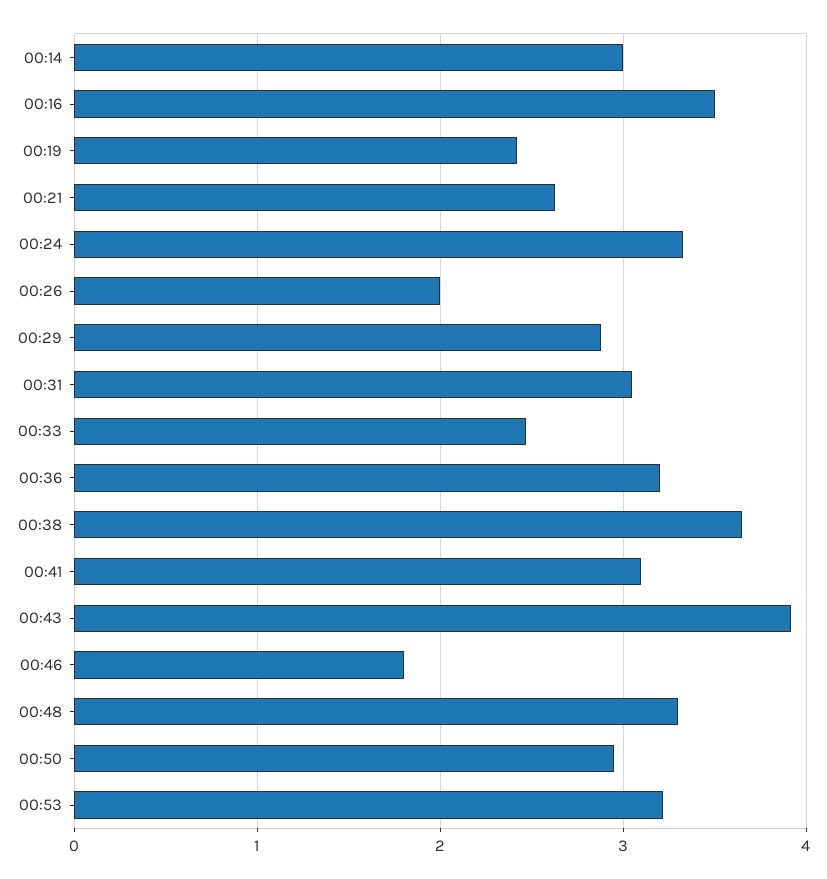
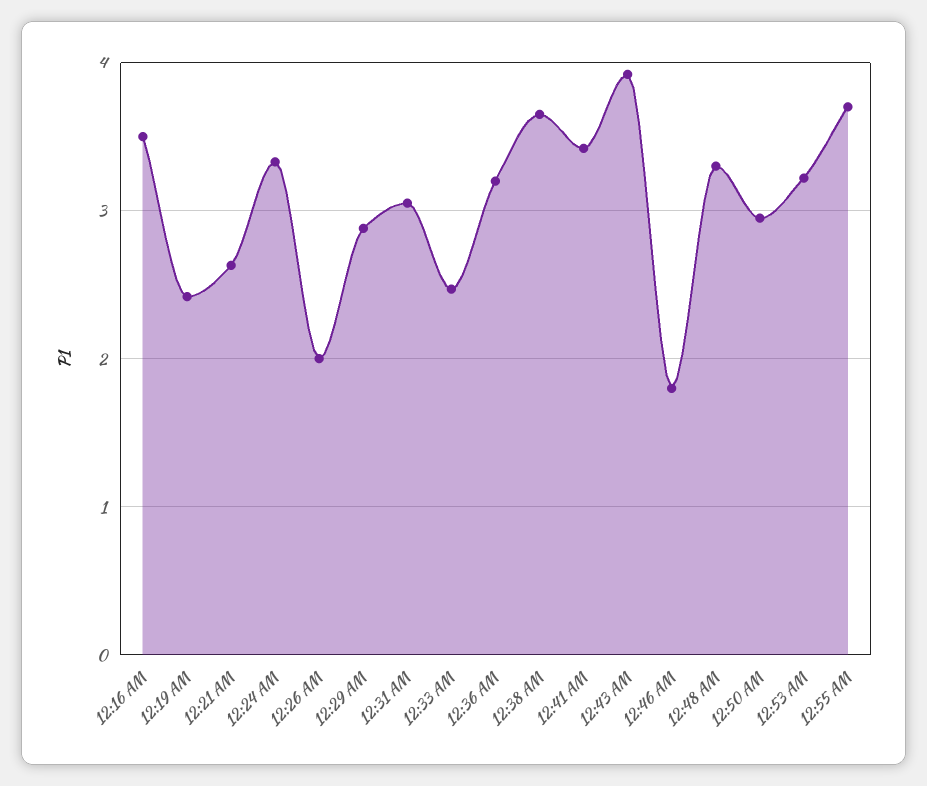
00:14: 3 -> none
00:41: 3.1 -> 3.4
12:55 AM: none -> 3.7

